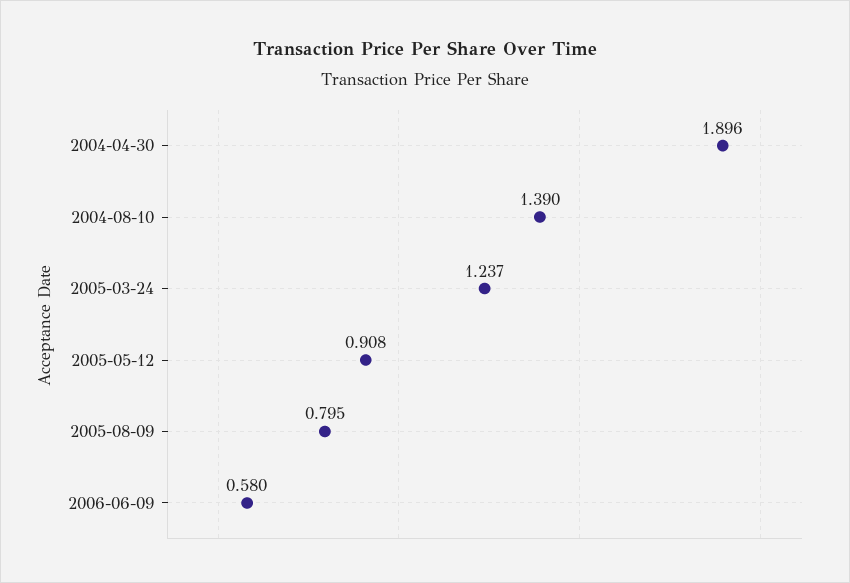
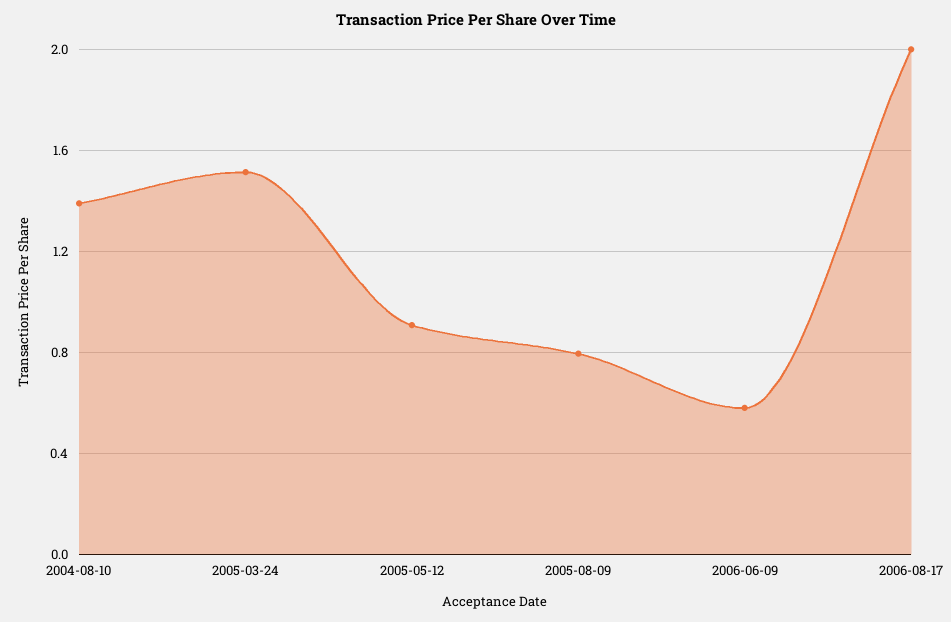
2004-04-30: 1.896 -> none
2005-03-24: 1.237 -> 1.5
2006-08-17: none -> 2

